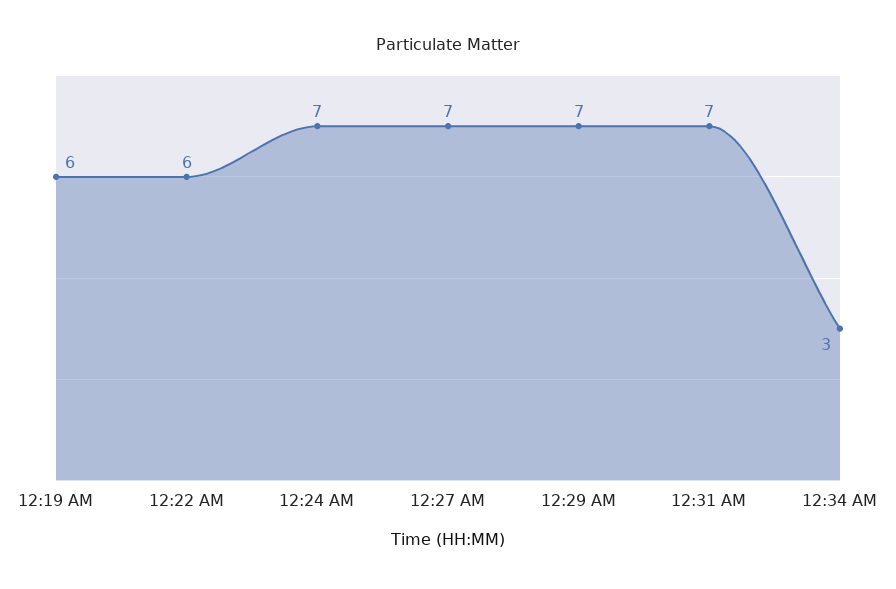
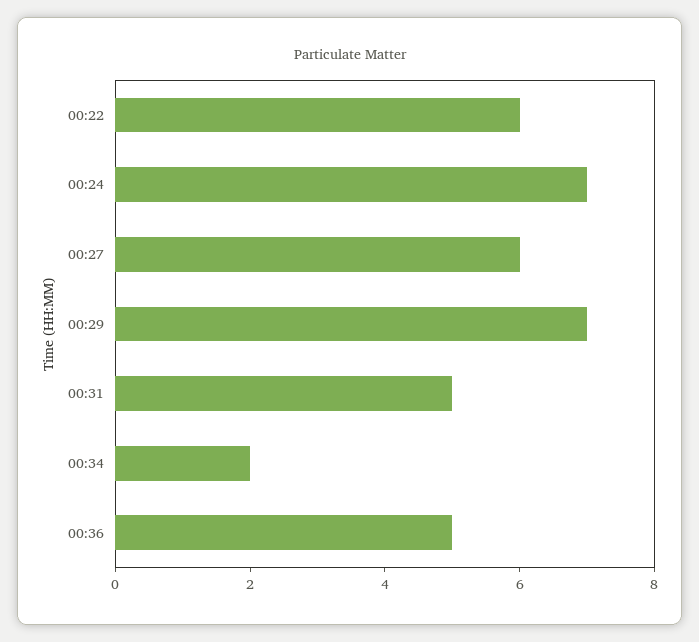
12:19 AM: 6 -> none
12:27 AM: 7 -> 6
12:31 AM: 7 -> 5
12:34 AM: 3 -> 2
00:36: none -> 5

